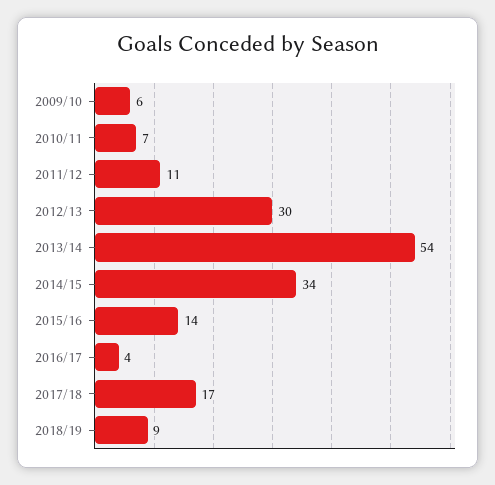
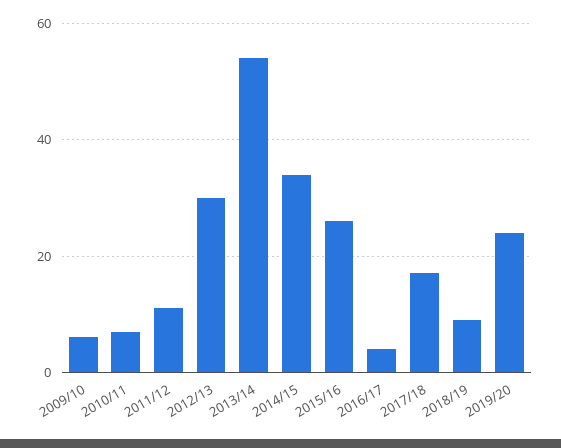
2015/16: 14 -> 25
2019/20: none -> 25

